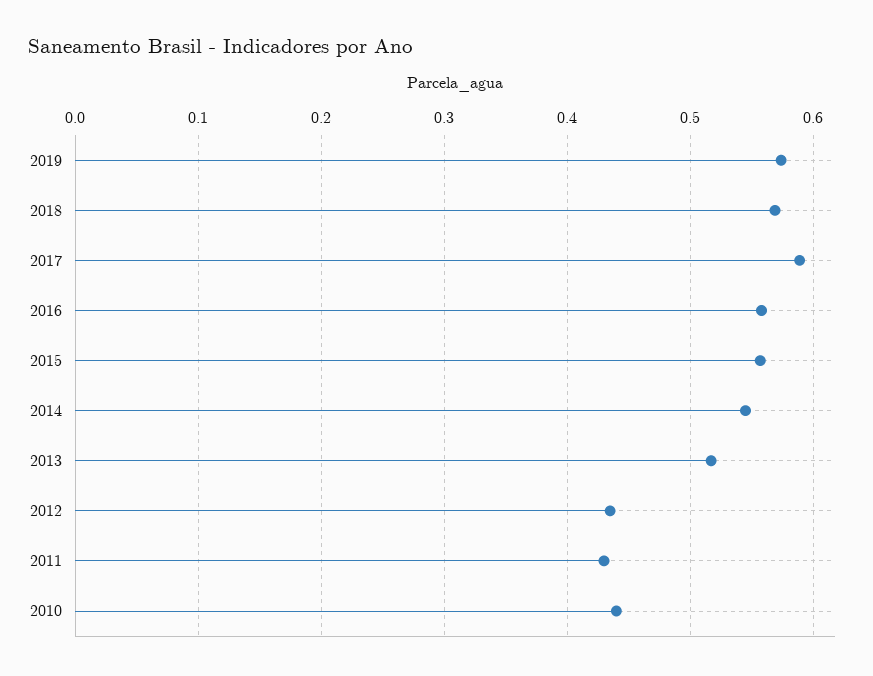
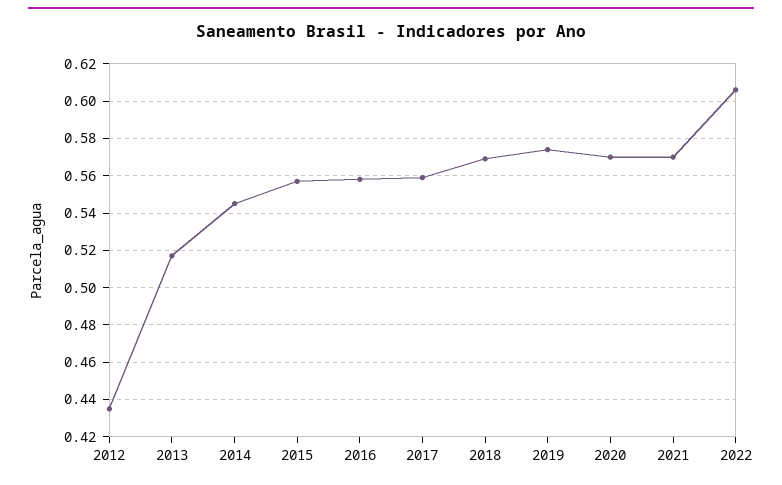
2017: 0.59 -> 0.56
2011: 0.43 -> none
2010: 0.44 -> none
2020: none -> 0.57
2021: none -> 0.57
2022: none -> 0.605

